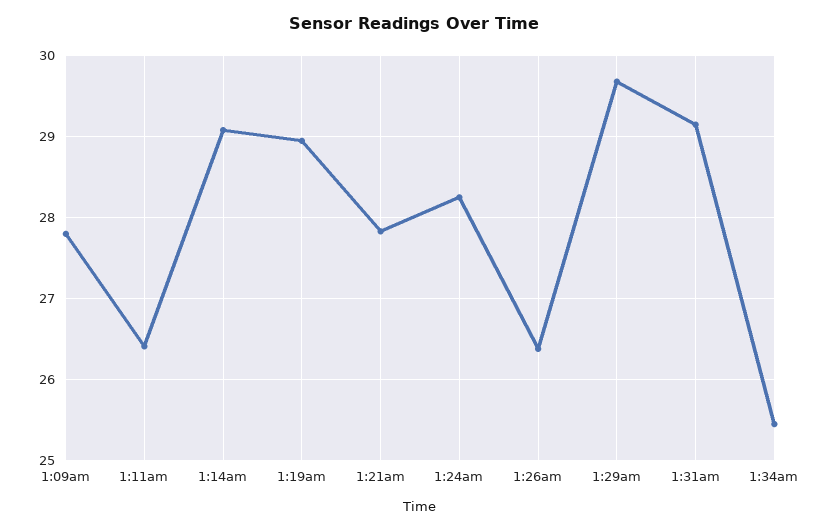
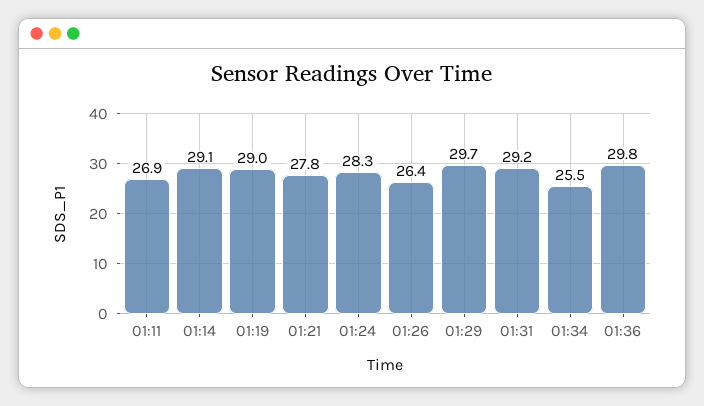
1:09am: 27.8 -> none
1:11am: 26.4 -> 26.9
01:36: none -> 29.8

